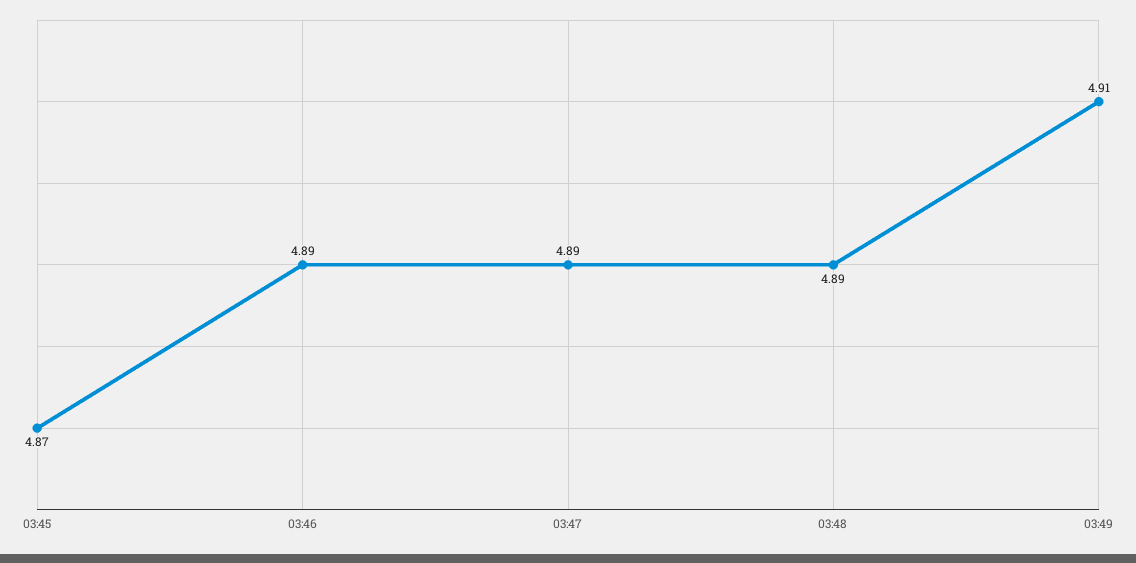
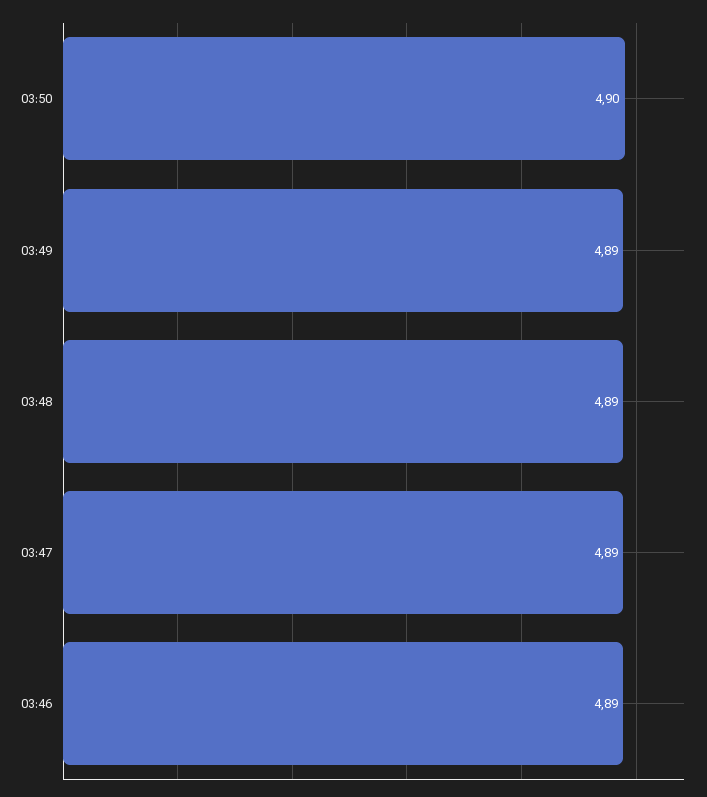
03:45: 4.87 -> none
03:49: 4.91 -> 4.89
03:50: none -> 4.9

